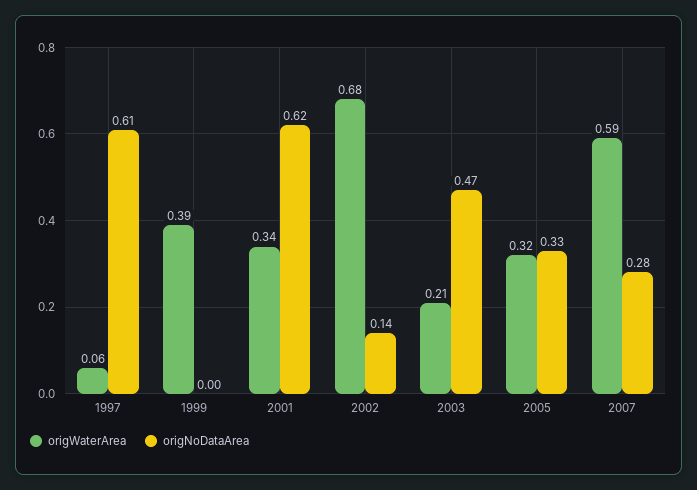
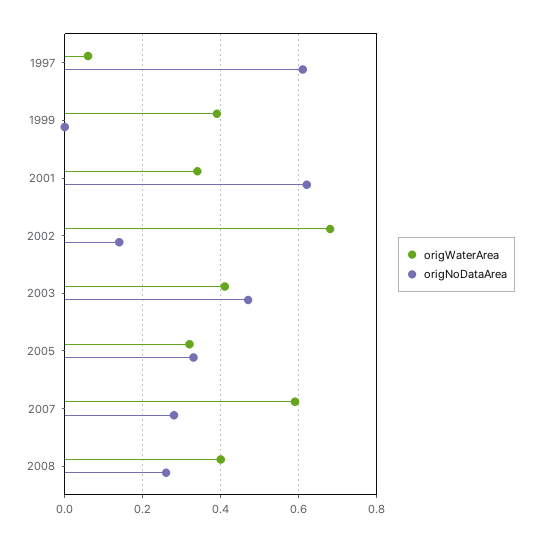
origWaterArea, 2003: 0.21 -> 0.4
origWaterArea, 2008: none -> 0.4
origNoDataArea, 2008: none -> 0.25

